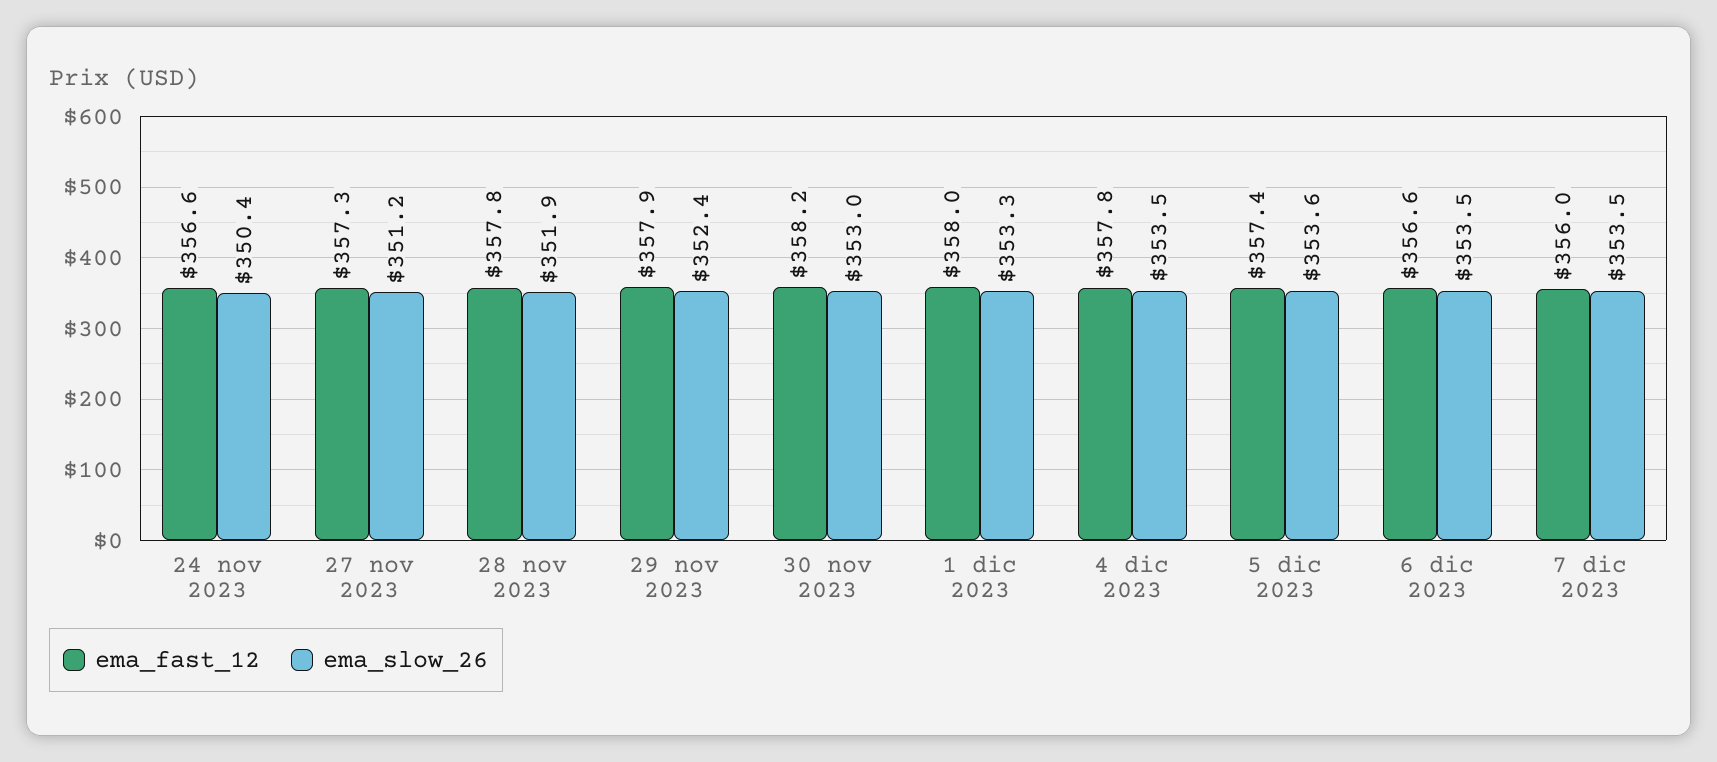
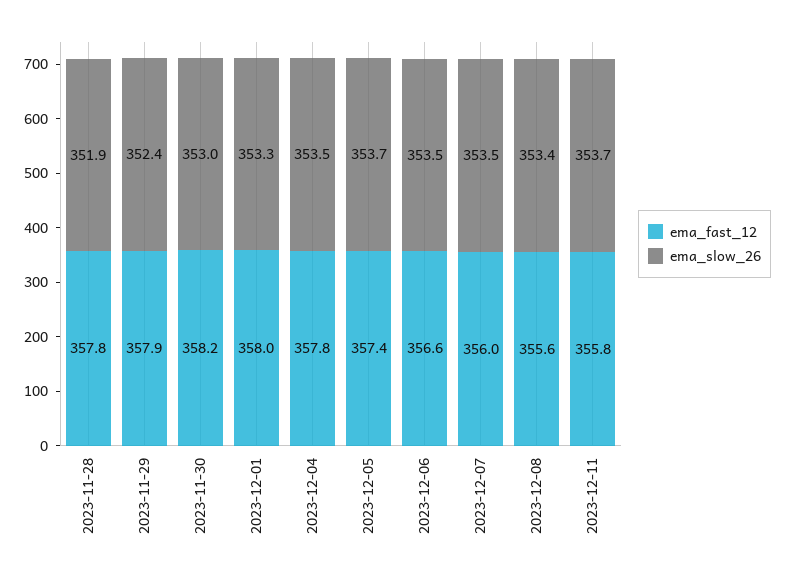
ema_fast_12, 24 nov 2023: 356.6 -> none
ema_slow_26, 24 nov 2023: 350.4 -> none
ema_fast_12, 27 nov 2023: 357.3 -> none
ema_slow_26, 27 nov 2023: 351.2 -> none
ema_slow_26, 5 dic 2023: 353.6 -> 353.7
ema_fast_12, 2023-12-08: none -> 355.6
ema_slow_26, 2023-12-08: none -> 353.4
ema_fast_12, 2023-12-11: none -> 355.8
ema_slow_26, 2023-12-11: none -> 353.7

